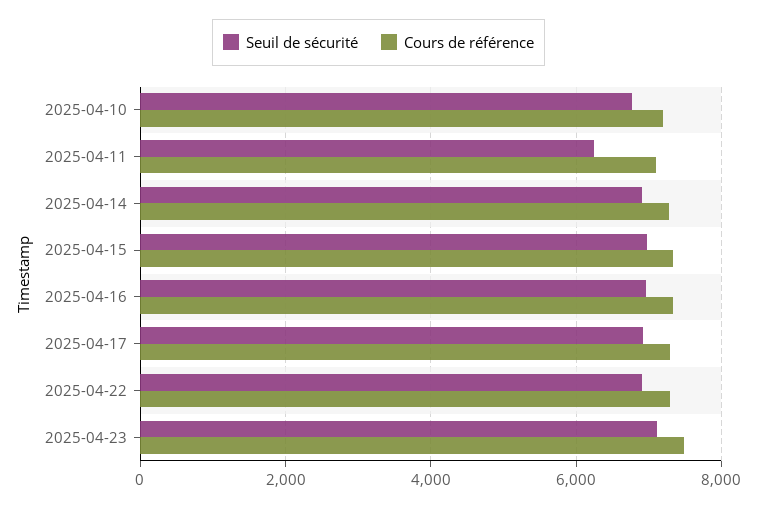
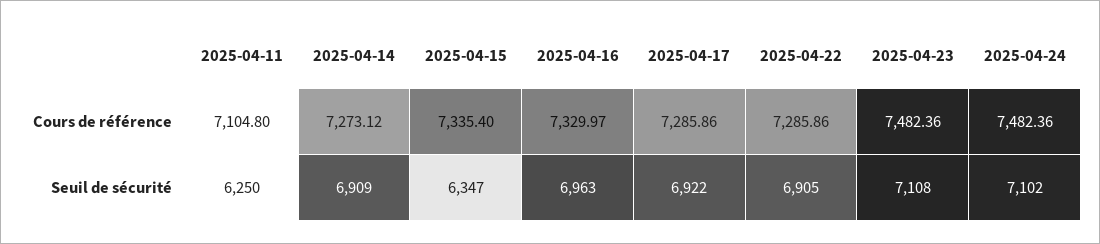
Seuil de sécurité, 2025-04-10: 6800 -> none
Cours de référence, 2025-04-10: 7200 -> none
Seuil de sécurité, 2025-04-15: 7000 -> 6347
Cours de référence, 2025-04-24: none -> 7482.36
Seuil de sécurité, 2025-04-24: none -> 7102

